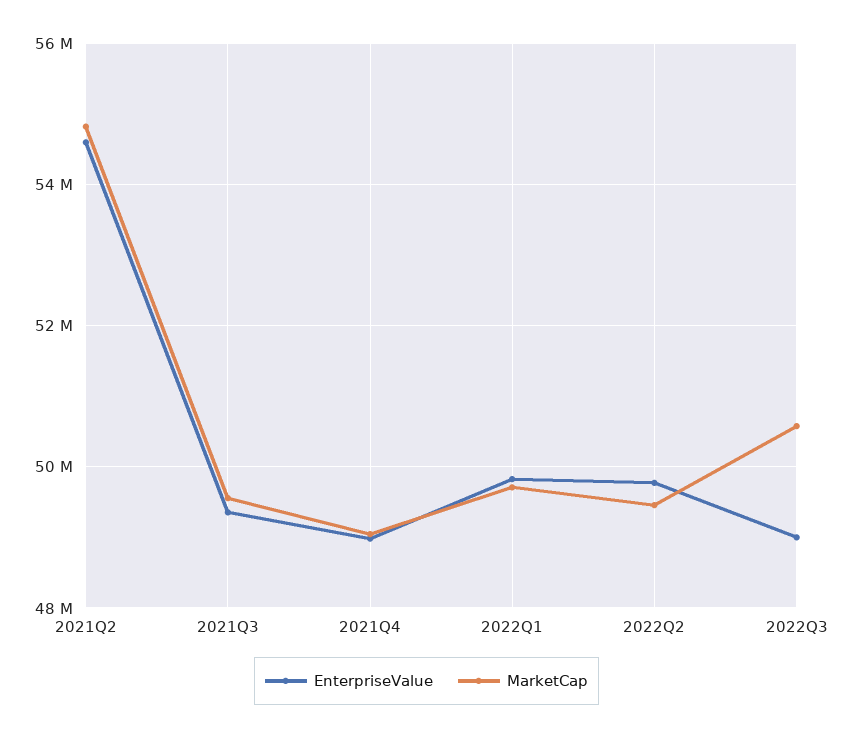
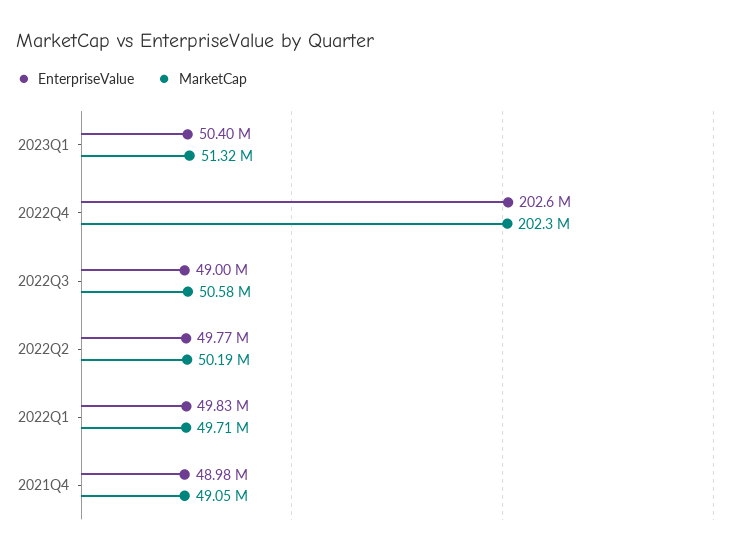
EnterpriseValue, 2021Q2: 54600000 -> none
MarketCap, 2021Q2: 54800000 -> none
EnterpriseValue, 2021Q3: 49400000 -> none
MarketCap, 2021Q3: 49600000 -> none
MarketCap, 2022Q2: 49400000 -> 50190000
EnterpriseValue, 2023Q1: none -> 50400000
MarketCap, 2023Q1: none -> 51320000
EnterpriseValue, 2022Q4: none -> 202600000
MarketCap, 2022Q4: none -> 202300000

